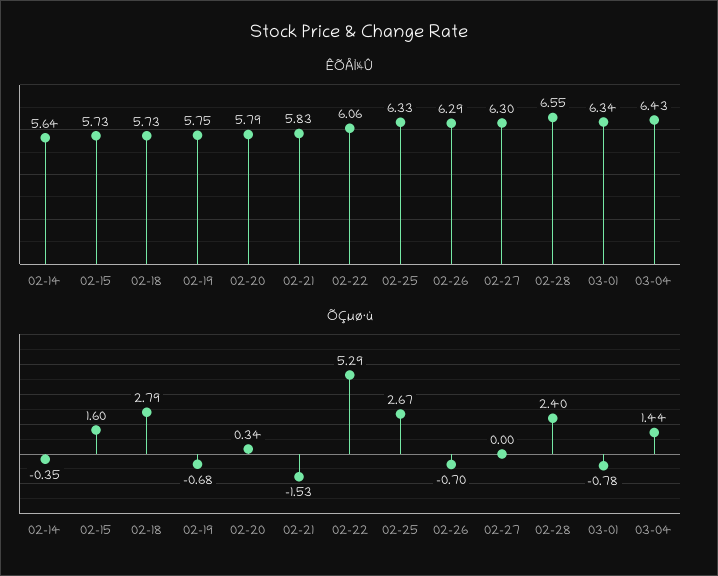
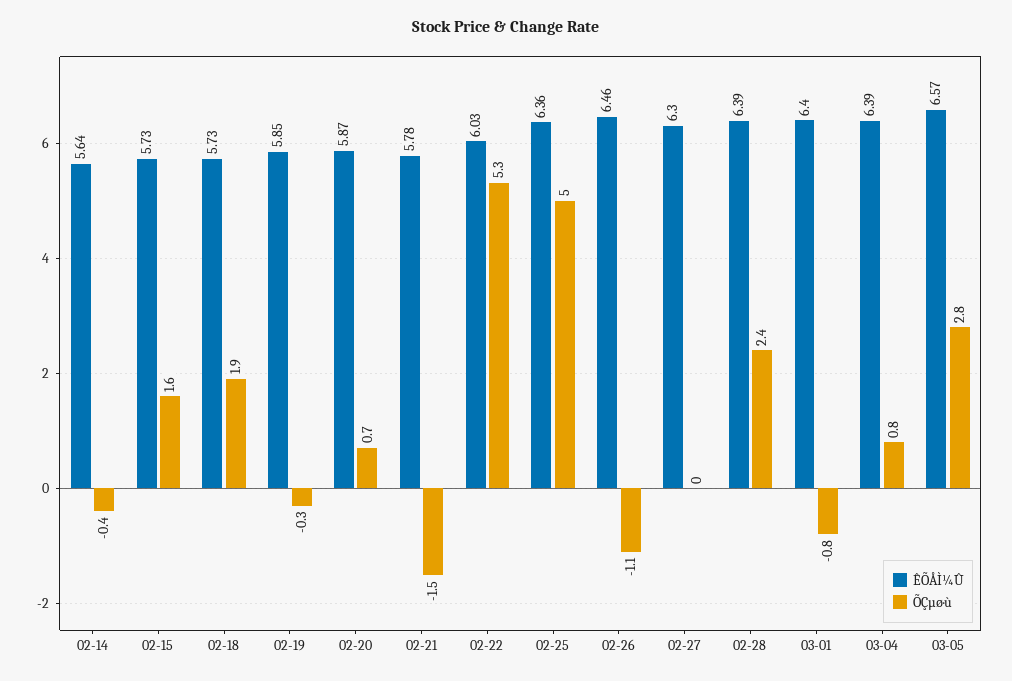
ÊÕÅÌ¼Û, 02-19: 5.75 -> 5.85
ÊÕÅÌ¼Û, 02-20: 5.79 -> 5.87
ÊÕÅÌ¼Û, 02-21: 5.83 -> 5.78
ÊÕÅÌ¼Û, 02-22: 6.06 -> 6.03
ÊÕÅÌ¼Û, 02-25: 6.33 -> 6.36
ÊÕÅÌ¼Û, 02-26: 6.29 -> 6.46
ÊÕÅÌ¼Û, 02-28: 6.55 -> 6.39
ÊÕÅÌ¼Û, 03-01: 6.34 -> 6.4
ÊÕÅÌ¼Û, 03-04: 6.43 -> 6.39
ÕÇµø·ù, 02-18: 2.79 -> 1.9
ÕÇµø·ù, 02-19: -0.68 -> -0.3
ÕÇµø·ù, 02-20: 0.34 -> 0.7
ÕÇµø·ù, 02-25: 2.67 -> 5
ÕÇµø·ù, 02-26: -0.7 -> -1.1
ÕÇµø·ù, 03-04: 1.44 -> 0.8
ÊÕÅÌ¼Û, 03-05: none -> 6.57
ÕÇµø·ù, 03-05: none -> 2.8

